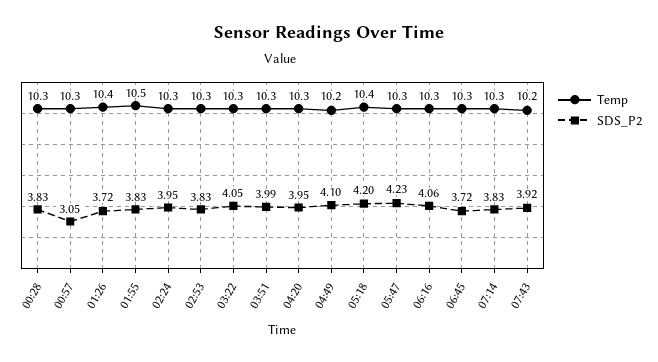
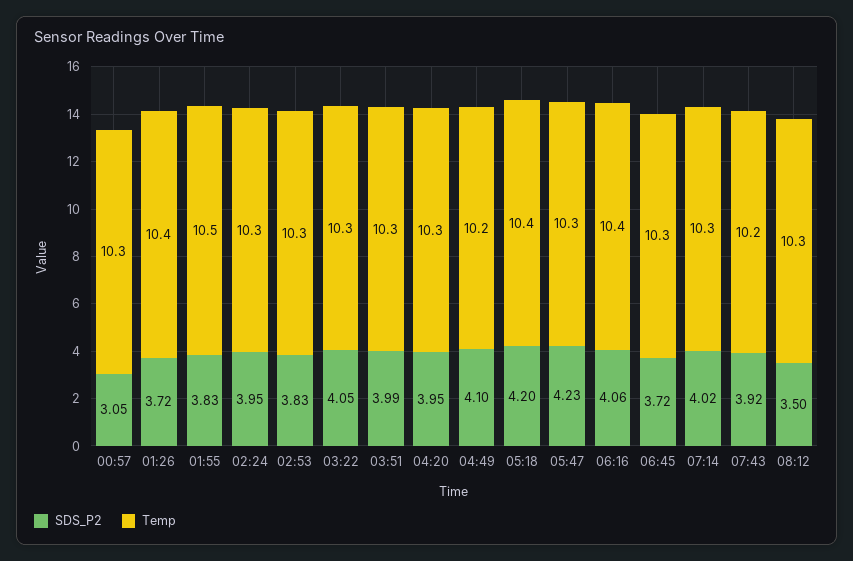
Temp, 00:28: 10.3 -> none
SDS_P2, 00:28: 3.83 -> none
Temp, 06:16: 10.3 -> 10.4
SDS_P2, 07:14: 3.83 -> 4.02
SDS_P2, 08:12: none -> 3.5
Temp, 08:12: none -> 10.3

